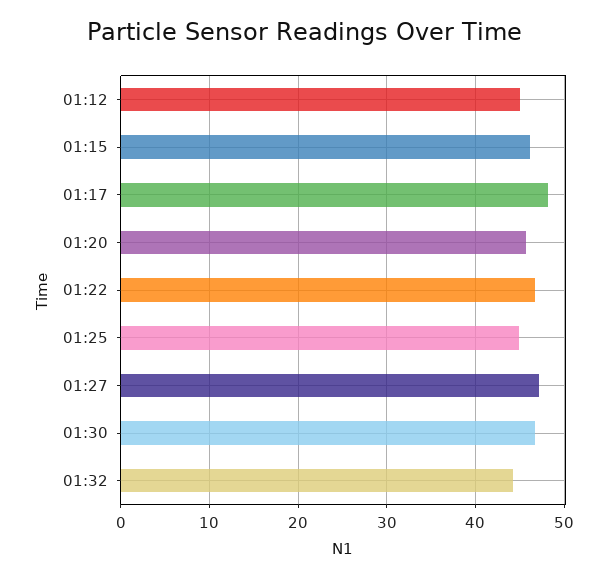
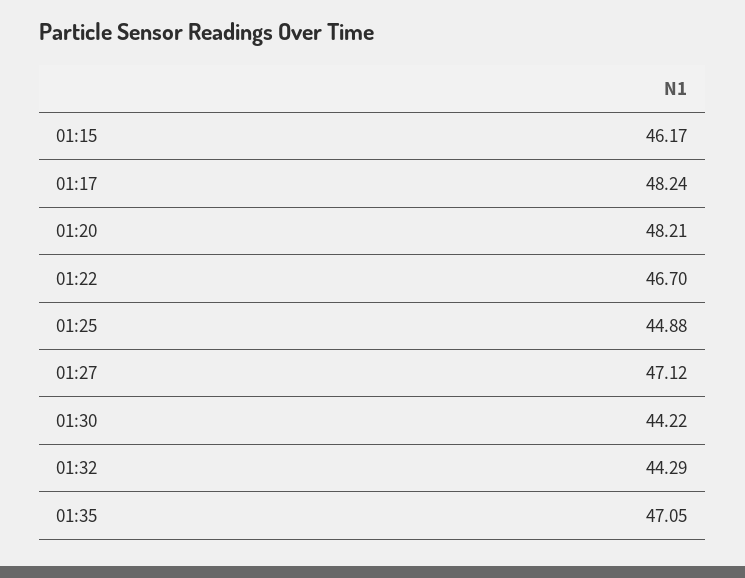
01:12: 45 -> none
01:20: 46 -> 48.21
01:30: 47 -> 44.22
01:35: none -> 47.05

